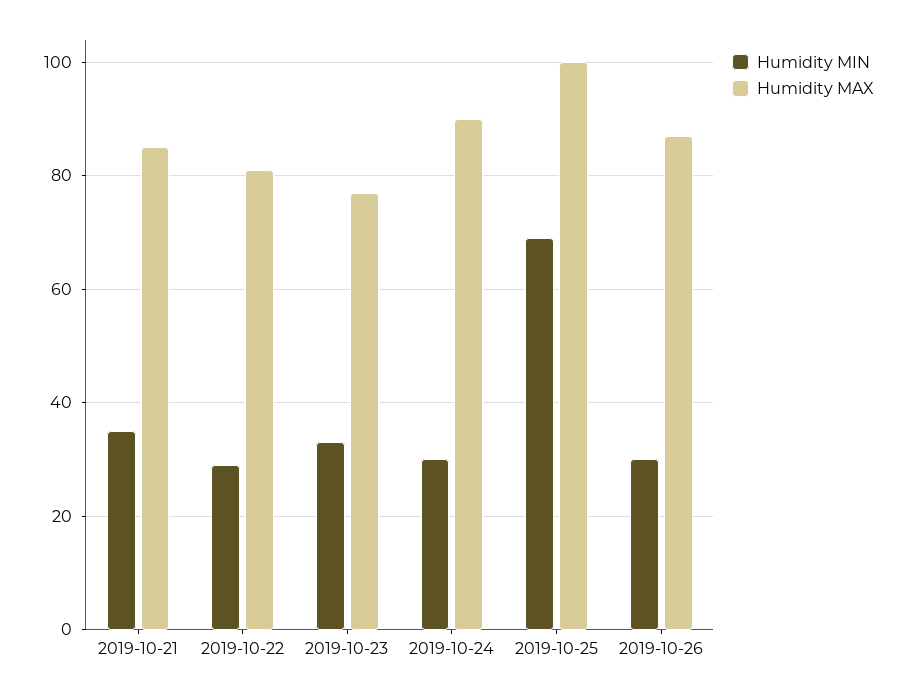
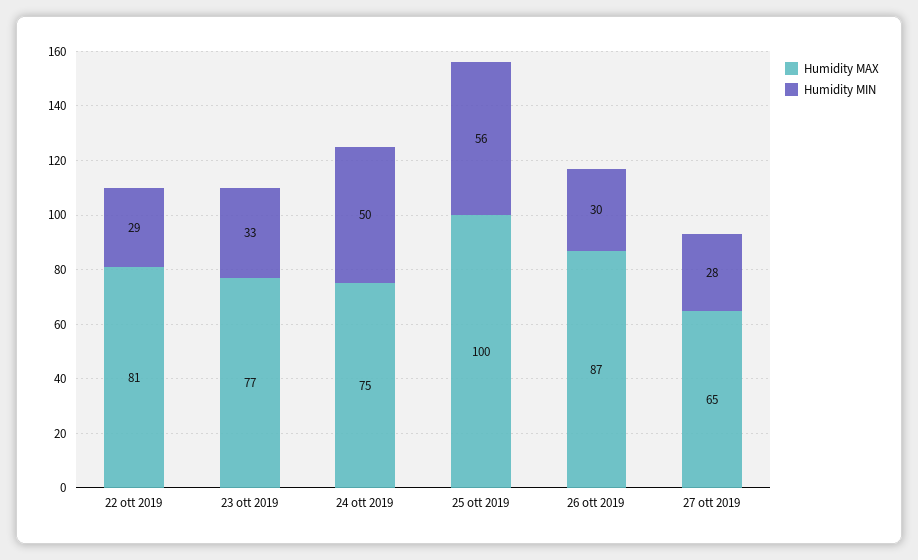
Humidity MIN, 2019-10-21: 35 -> none
Humidity MAX, 2019-10-21: 85 -> none
Humidity MIN, 2019-10-24: 30 -> 50
Humidity MAX, 2019-10-24: 90 -> 75
Humidity MIN, 2019-10-25: 70 -> 56
Humidity MAX, 27 ott 2019: none -> 65
Humidity MIN, 27 ott 2019: none -> 28

